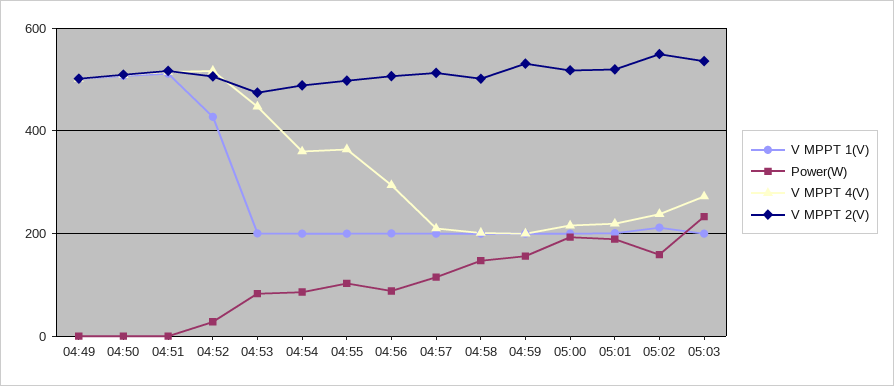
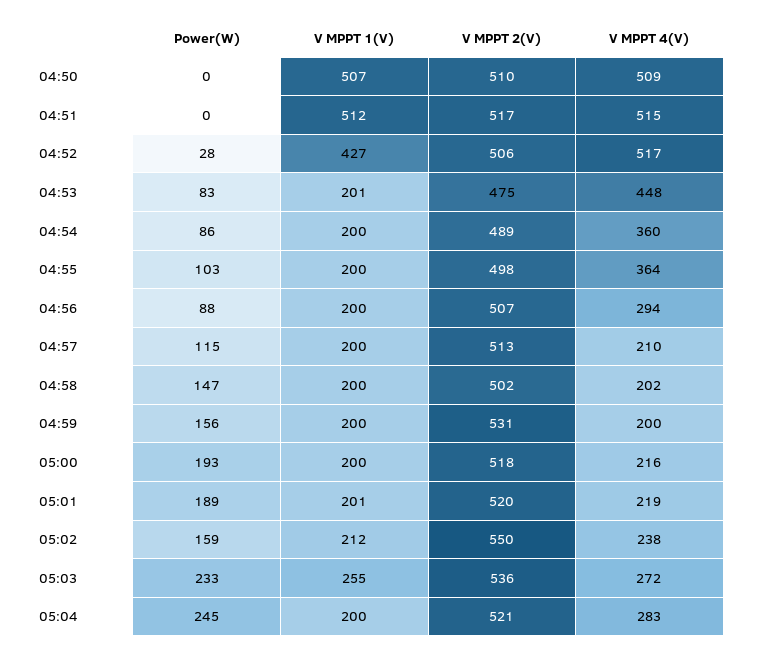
V MPPT 1(V), 04:49: 500 -> none
Power(W), 04:49: 0 -> none
V MPPT 4(V), 04:49: 500 -> none
V MPPT 2(V), 04:49: 500 -> none
V MPPT 1(V), 05:03: 200 -> 255
Power(W), 05:04: none -> 245
V MPPT 1(V), 05:04: none -> 200
V MPPT 2(V), 05:04: none -> 521
V MPPT 4(V), 05:04: none -> 283

